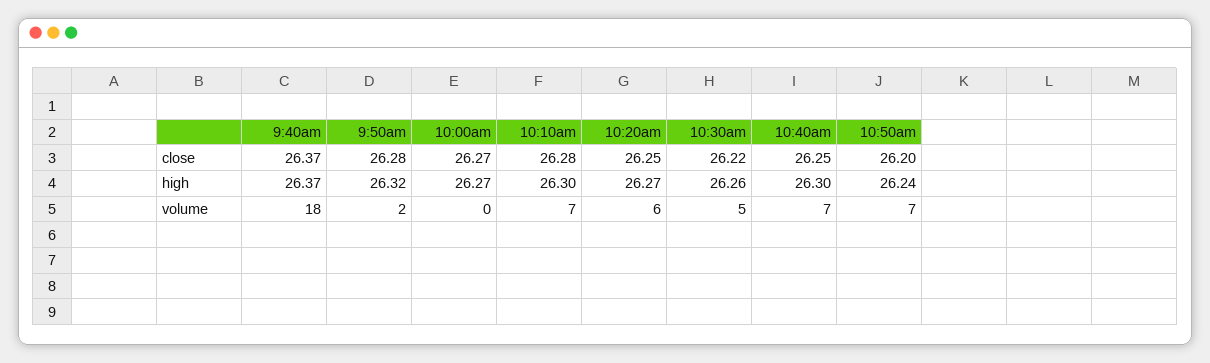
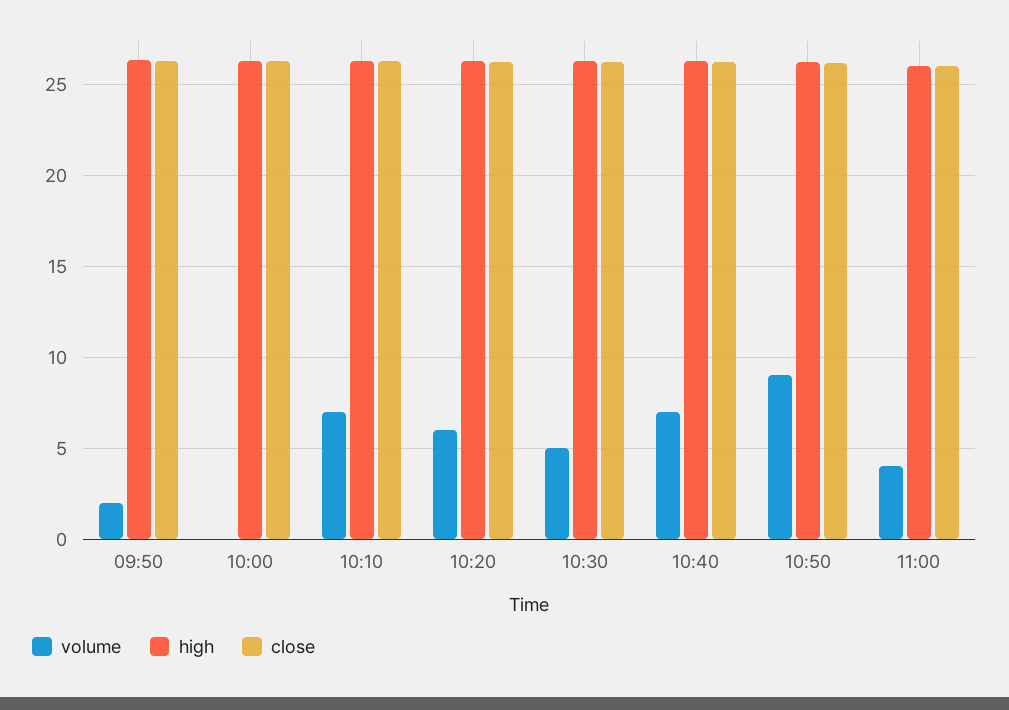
close, 9:40am: 26.37 -> none
high, 9:40am: 26.37 -> none
volume, 9:40am: 18 -> none
volume, 10:50am: 7 -> 9
volume, 11:00: none -> 4
high, 11:00: none -> 26
close, 11:00: none -> 26

